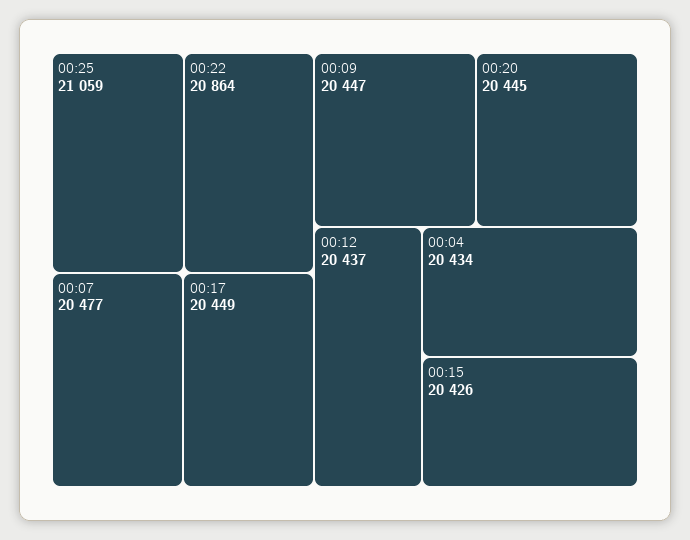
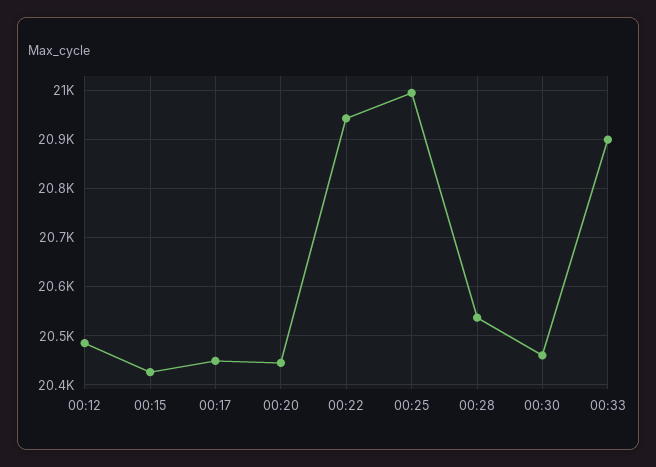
00:25: 21059 -> 21000
00:22: 20864 -> 20940
00:07: 20477 -> none
00:09: 20447 -> none
00:12: 20437 -> 20480
00:04: 20434 -> none
00:28: none -> 20540
00:30: none -> 20460
00:33: none -> 20900

